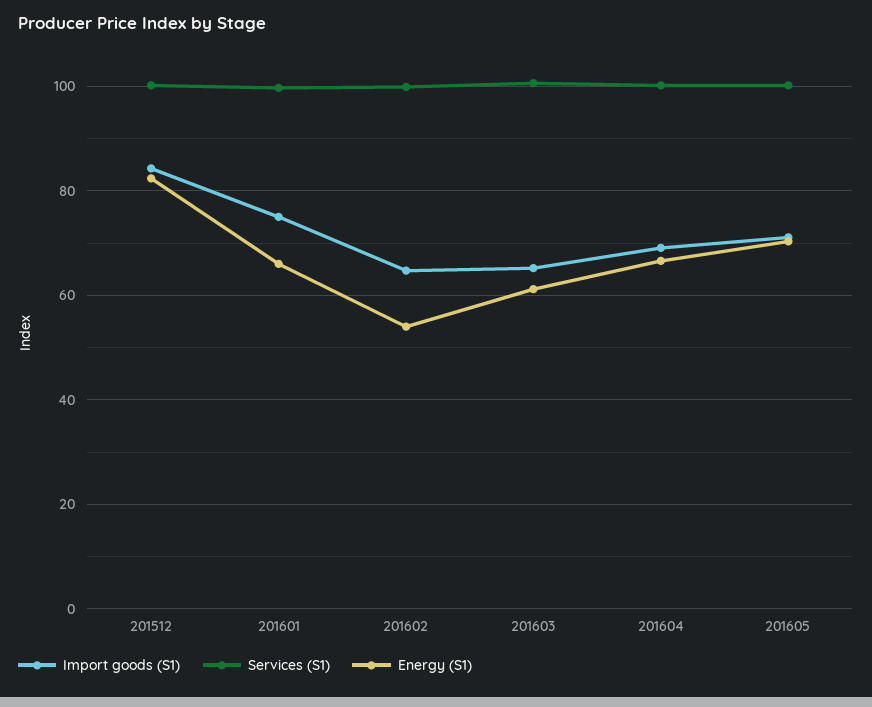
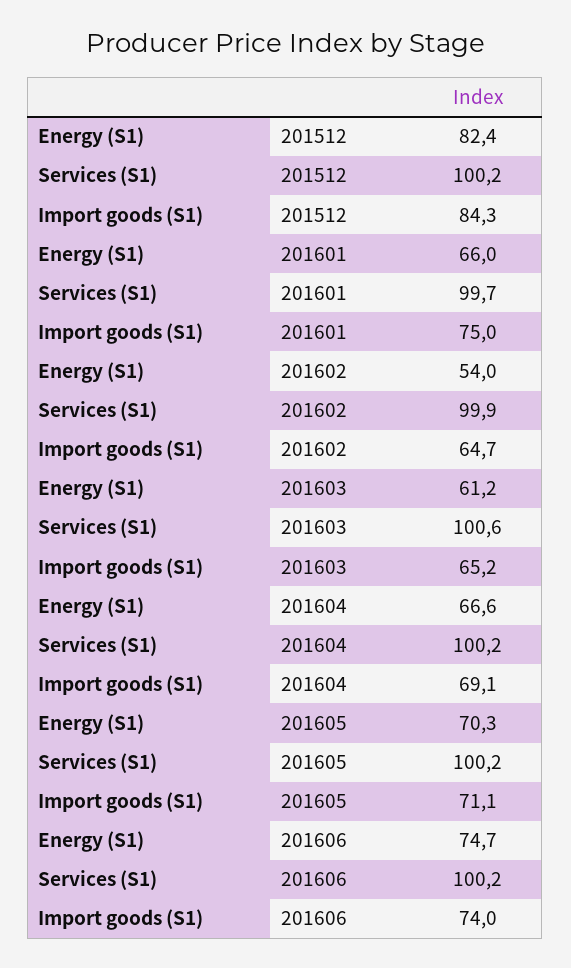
Energy (S1), 201606: none -> 74.7
Services (S1), 201606: none -> 100.2
Import goods (S1), 201606: none -> 74

